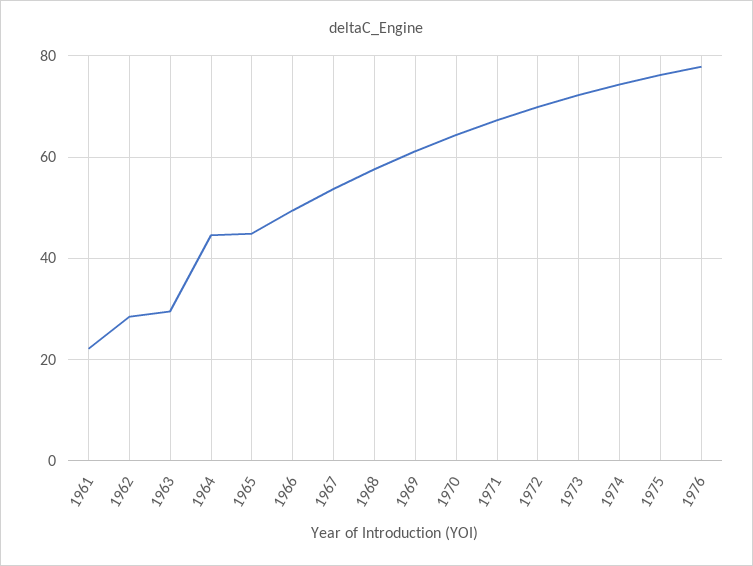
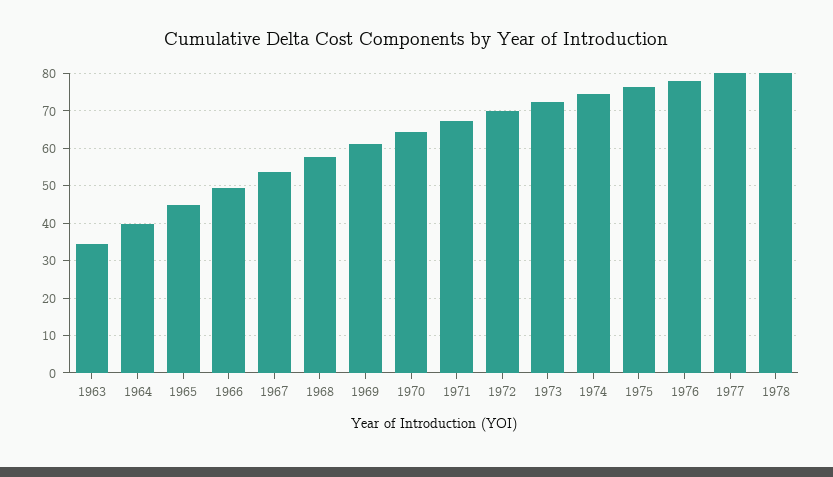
1961: 22 -> none
1962: 28 -> none
1963: 30 -> 34
1964: 44 -> 40
1977: none -> 80
1978: none -> 80

